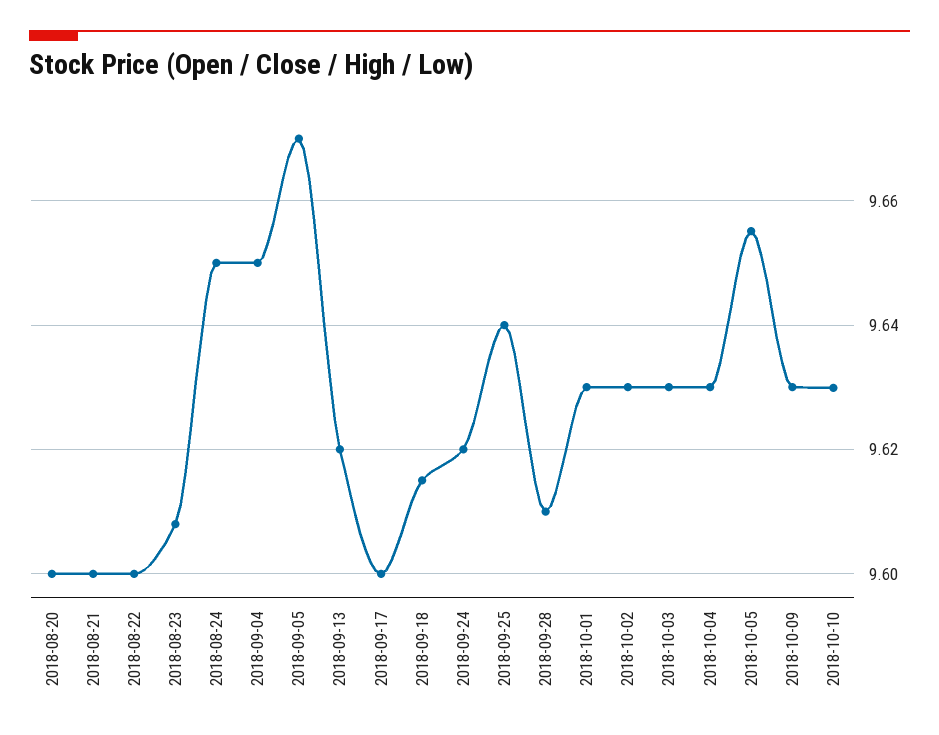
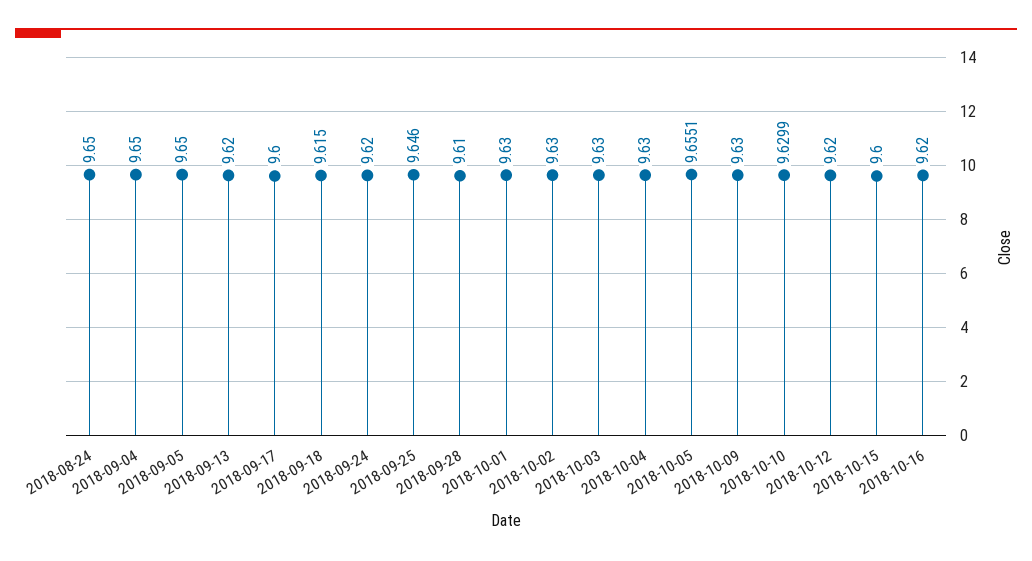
2018-08-20: 9.6 -> none
2018-08-21: 9.6 -> none
2018-08-22: 9.6 -> none
2018-08-23: 9.608 -> none
2018-09-05: 9.67 -> 9.65
2018-09-25: 9.64 -> 9.646
2018-10-12: none -> 9.62
2018-10-15: none -> 9.6
2018-10-16: none -> 9.62

